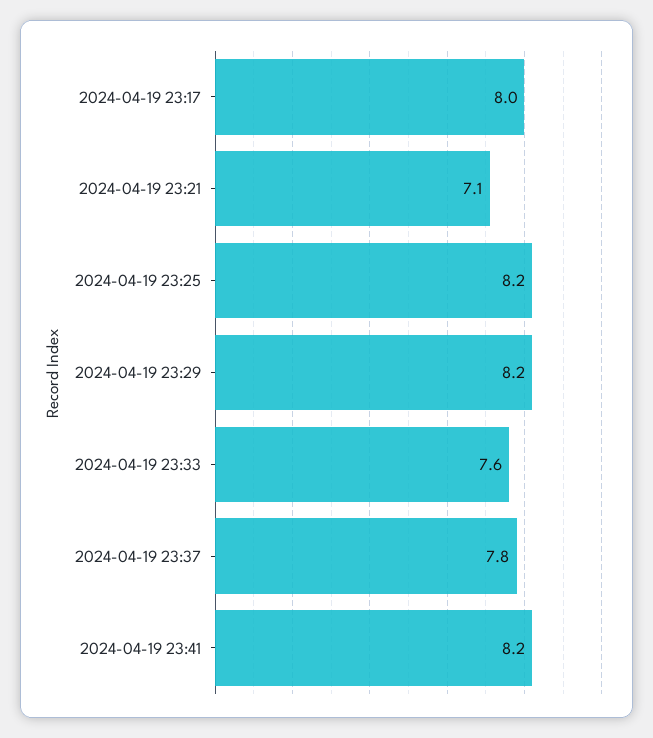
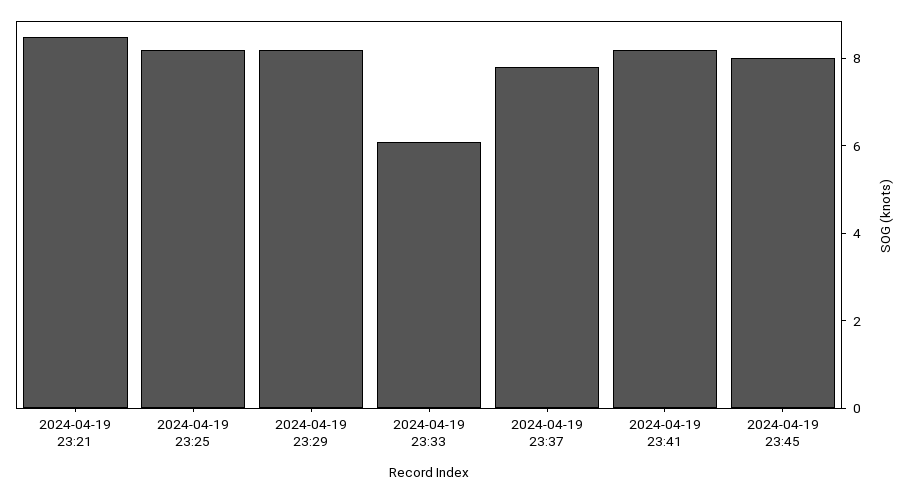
2024-04-19 23:17: 8 -> none
2024-04-19 23:21: 7.1 -> 8.5
2024-04-19 23:33: 7.6 -> 6
2024-04-19 23:45: none -> 8

